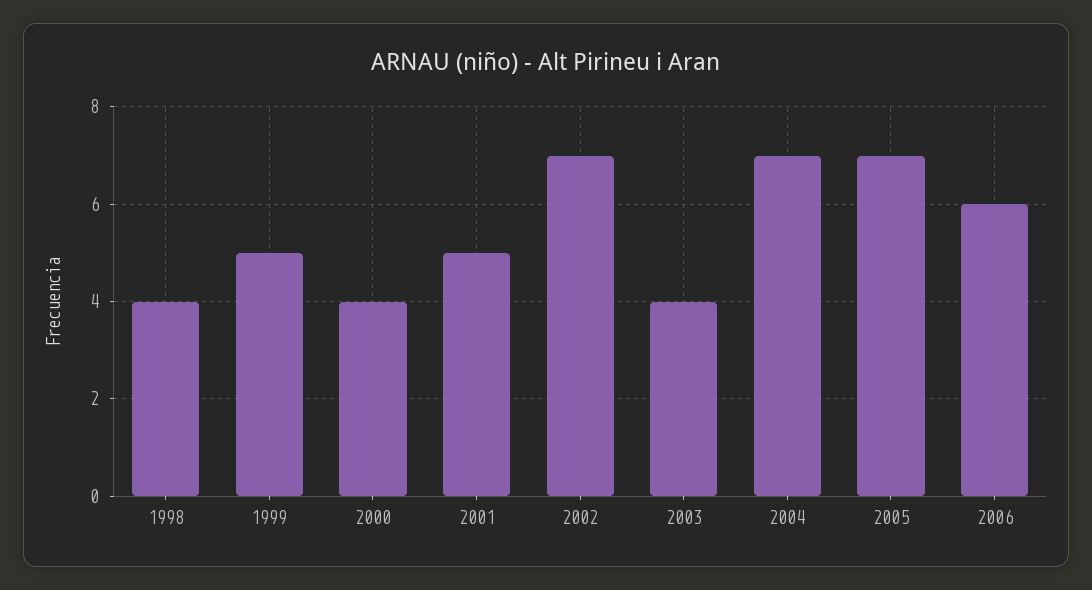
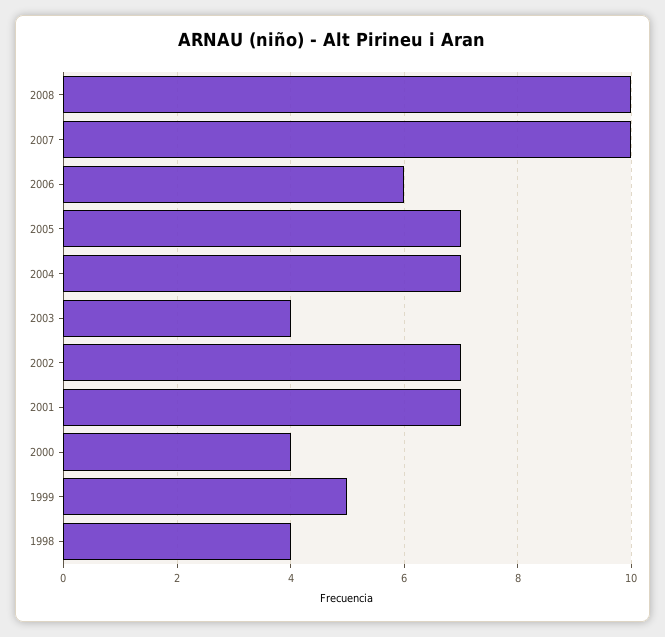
2001: 5 -> 7
2008: none -> 10
2007: none -> 10

